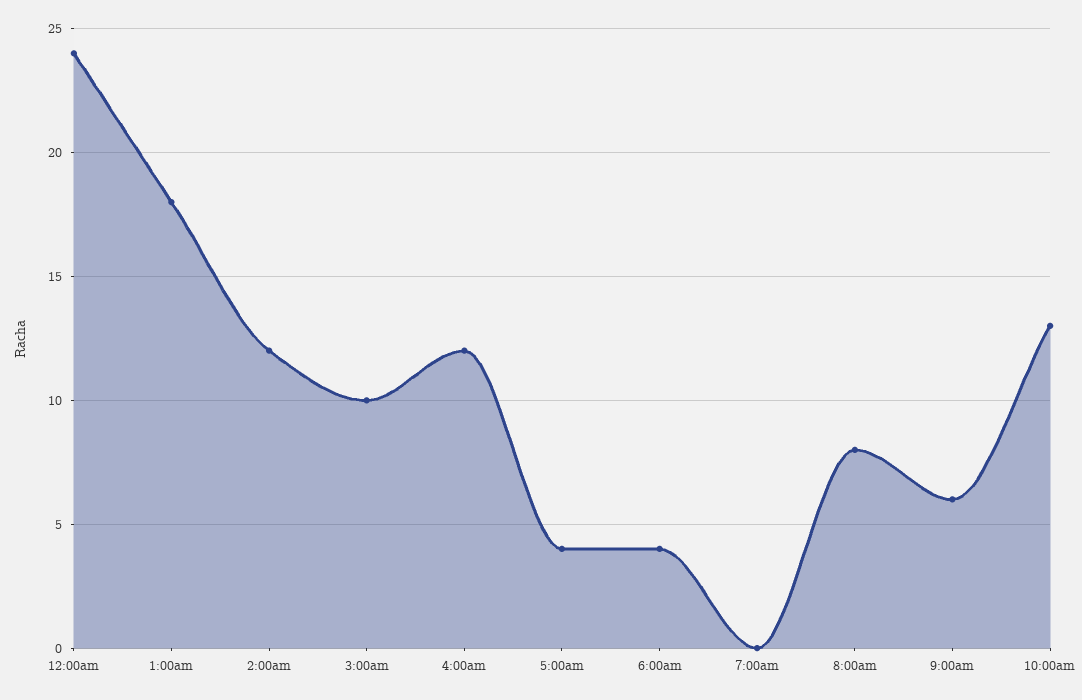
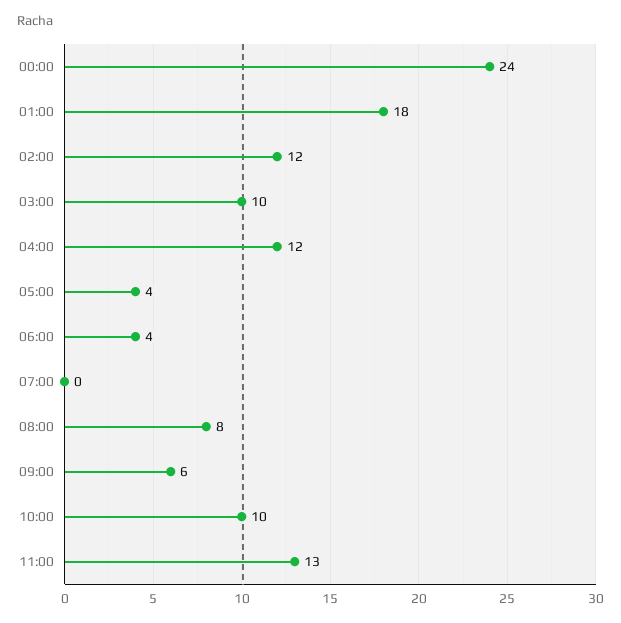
10:00am: 13 -> 10
11:00: none -> 13

